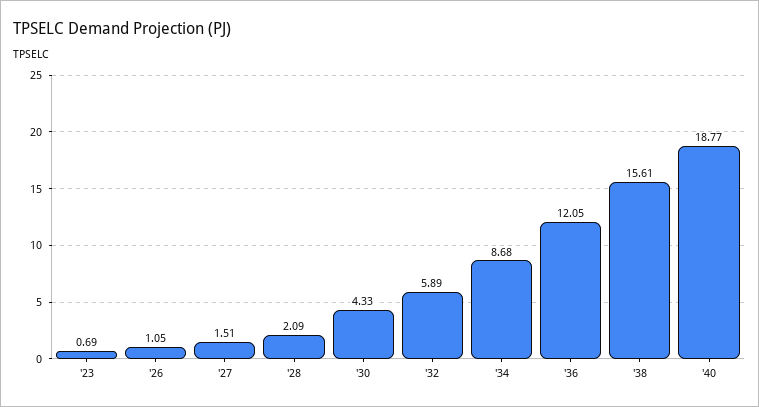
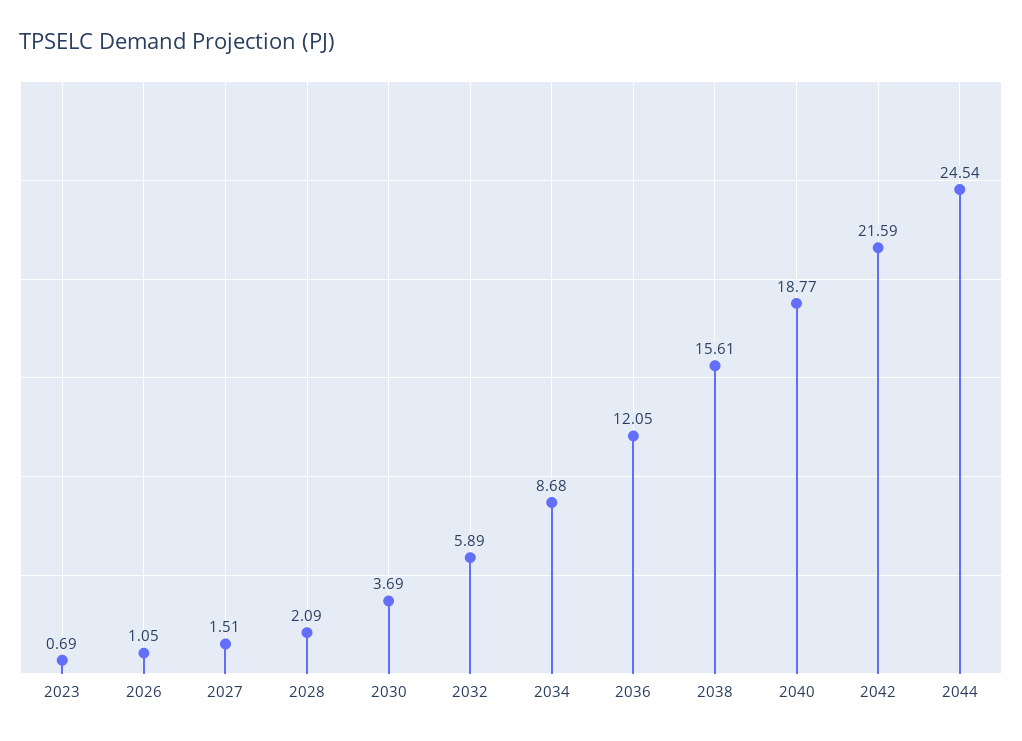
'30: 4.33 -> 3.69
2042: none -> 21.59
2044: none -> 24.54

